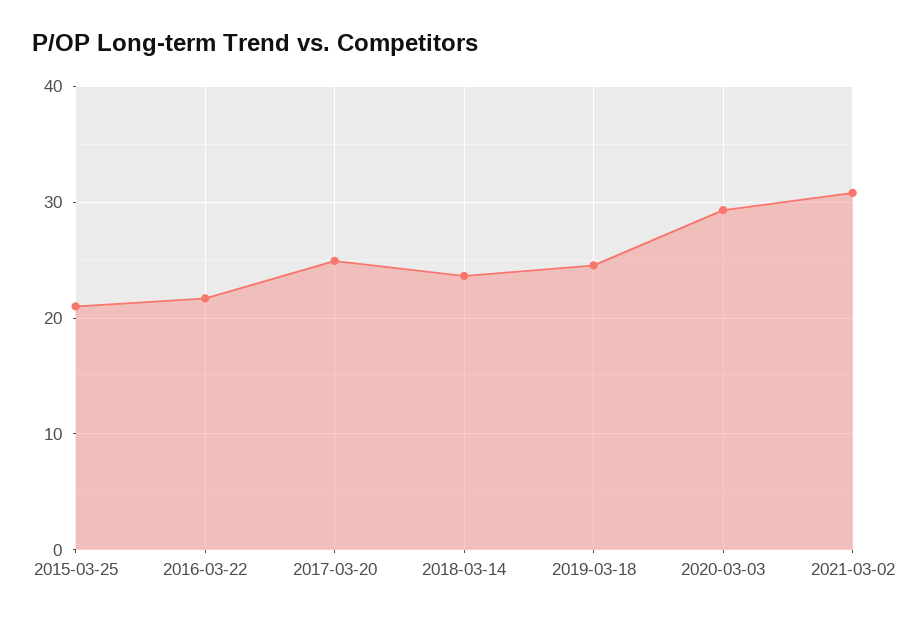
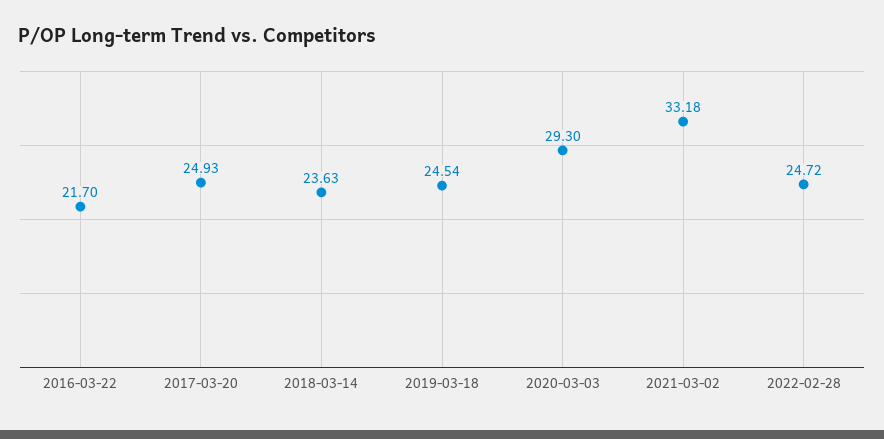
2015-03-25: 21 -> none
2021-03-02: 31 -> 33.18
2022-02-28: none -> 24.72

